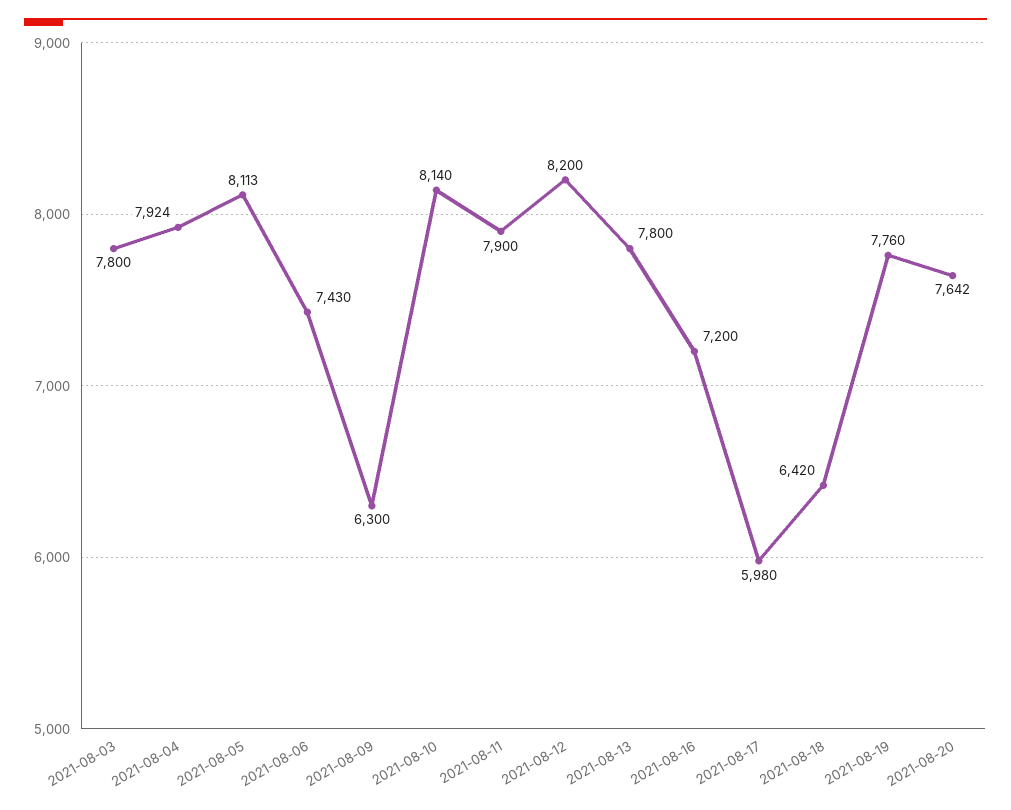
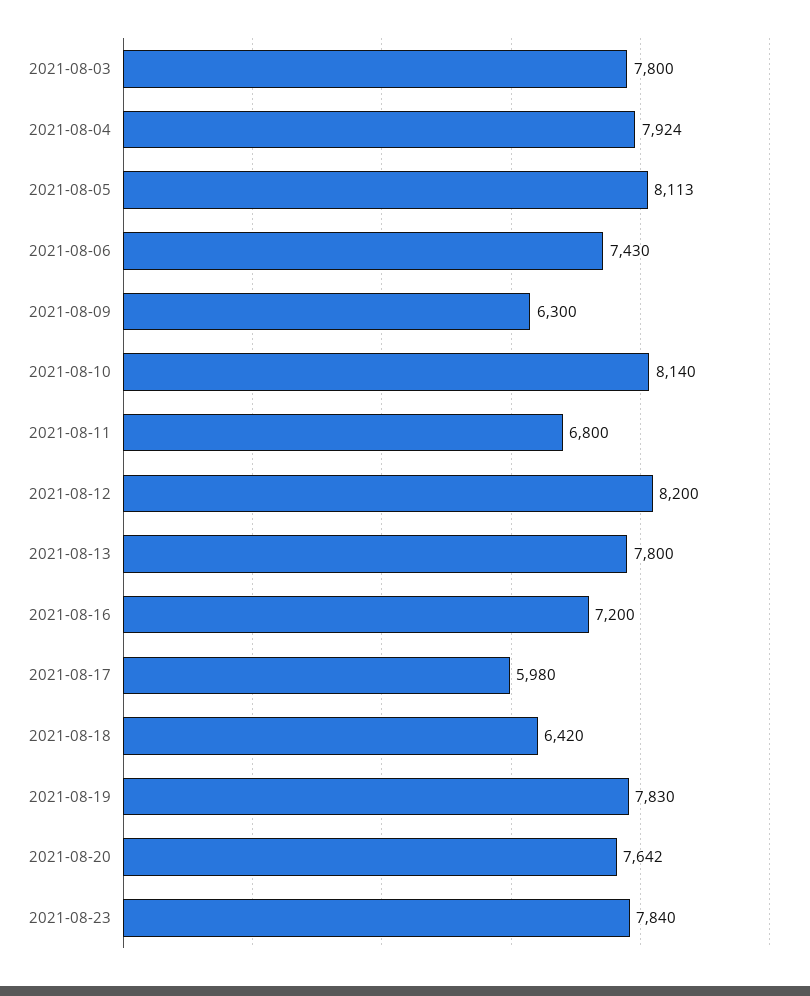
2021-08-11: 7900 -> 6800
2021-08-19: 7760 -> 7830
2021-08-23: none -> 7840

